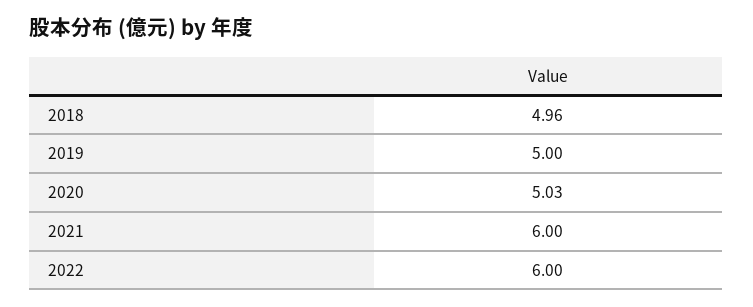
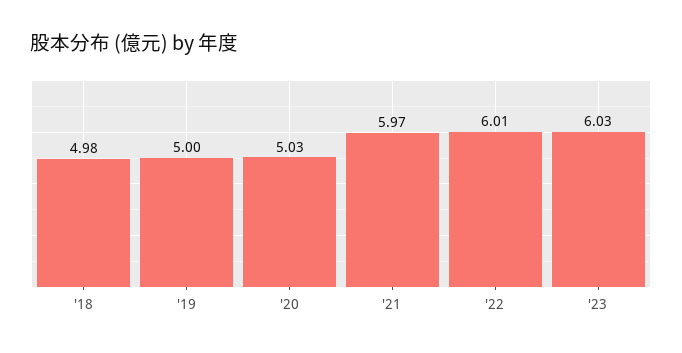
2018: 4.96 -> 4.98
2021: 6 -> 5.97
2022: 6 -> 6.01
'23: none -> 6.03

